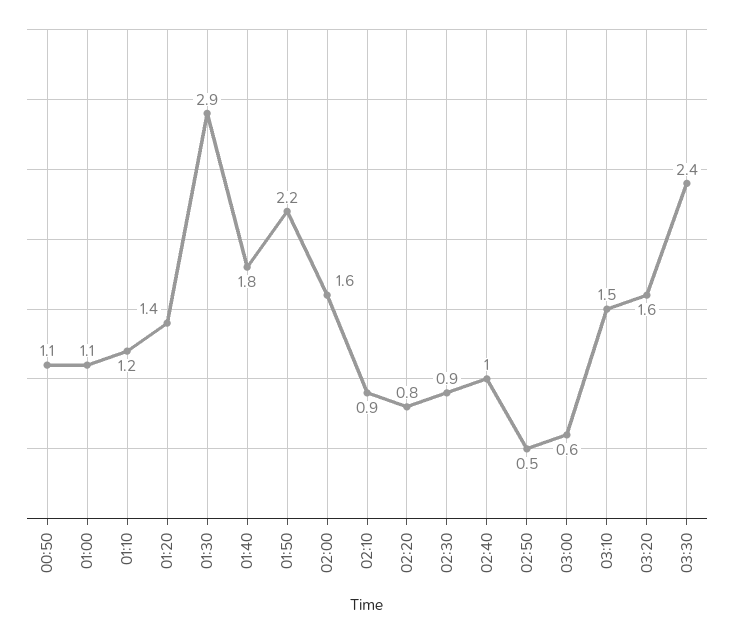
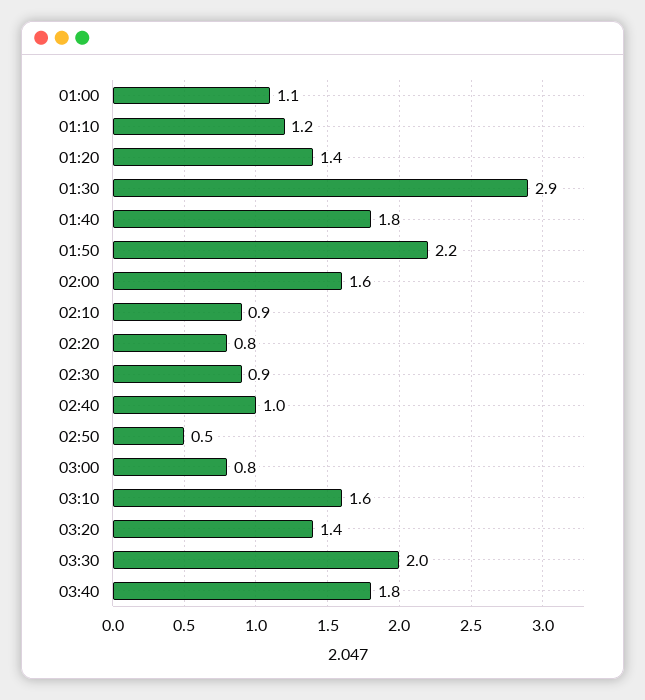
00:50: 1.1 -> none
03:00: 0.6 -> 0.8
03:10: 1.5 -> 1.6
03:20: 1.6 -> 1.4
03:30: 2.4 -> 2
03:40: none -> 1.8

